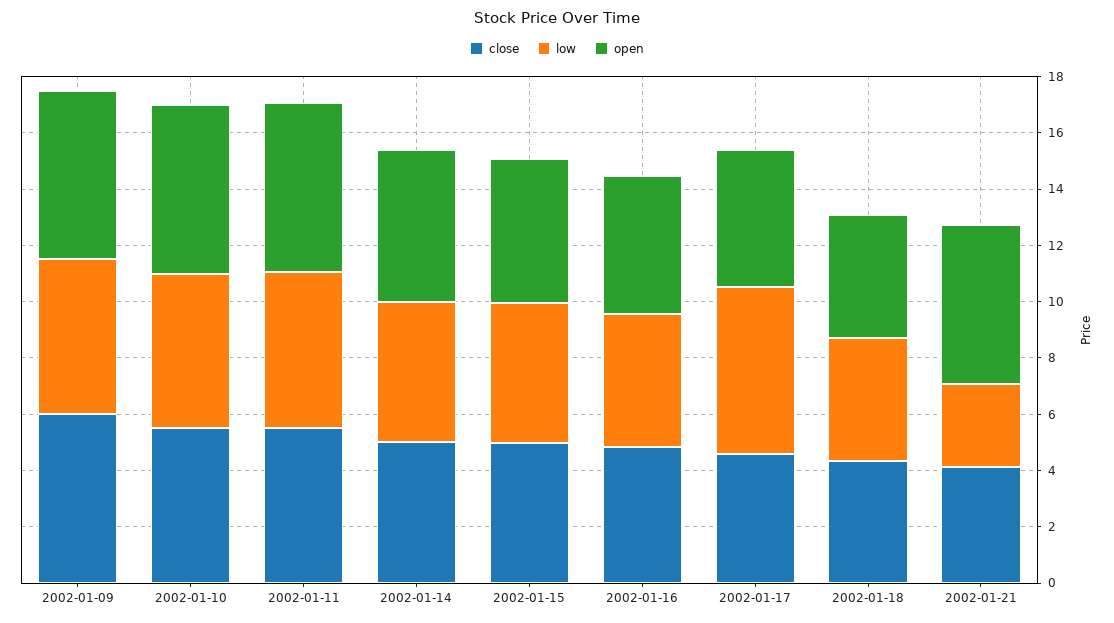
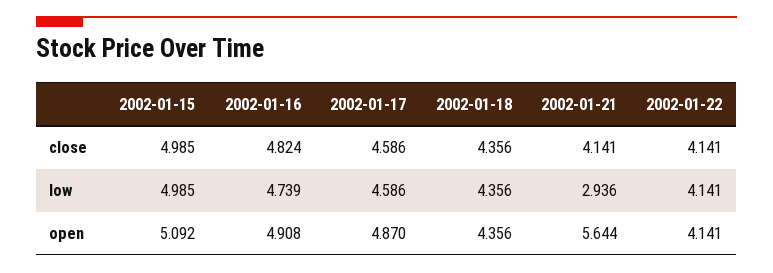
close, 2002-01-09: 6 -> none
low, 2002-01-09: 5.5 -> none
open, 2002-01-09: 6 -> none
close, 2002-01-10: 5.5 -> none
low, 2002-01-10: 5.5 -> none
open, 2002-01-10: 6 -> none
close, 2002-01-11: 5.5 -> none
low, 2002-01-11: 5.5 -> none
open, 2002-01-11: 6 -> none
close, 2002-01-14: 5 -> none
low, 2002-01-14: 5 -> none
open, 2002-01-14: 5.5 -> none
low, 2002-01-17: 6 -> 4.586
close, 2002-01-22: none -> 4.141
low, 2002-01-22: none -> 4.141
open, 2002-01-22: none -> 4.141

